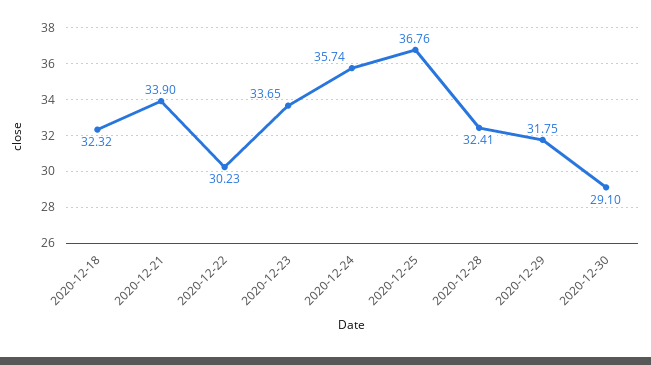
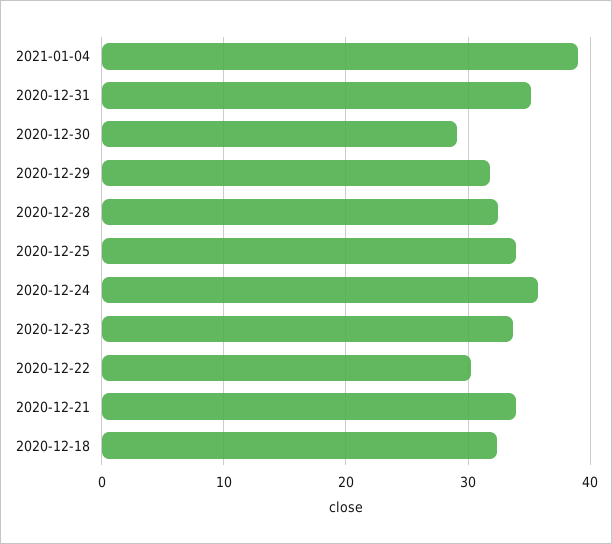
2020-12-25: 36.76 -> 34
2021-01-04: none -> 39
2020-12-31: none -> 35

